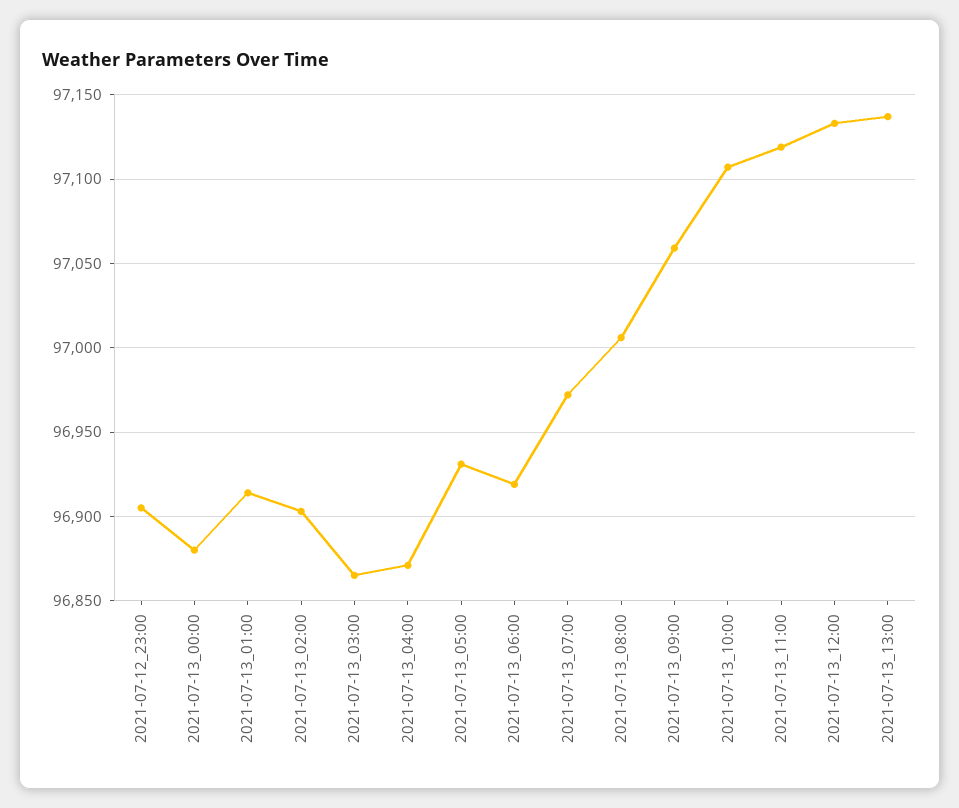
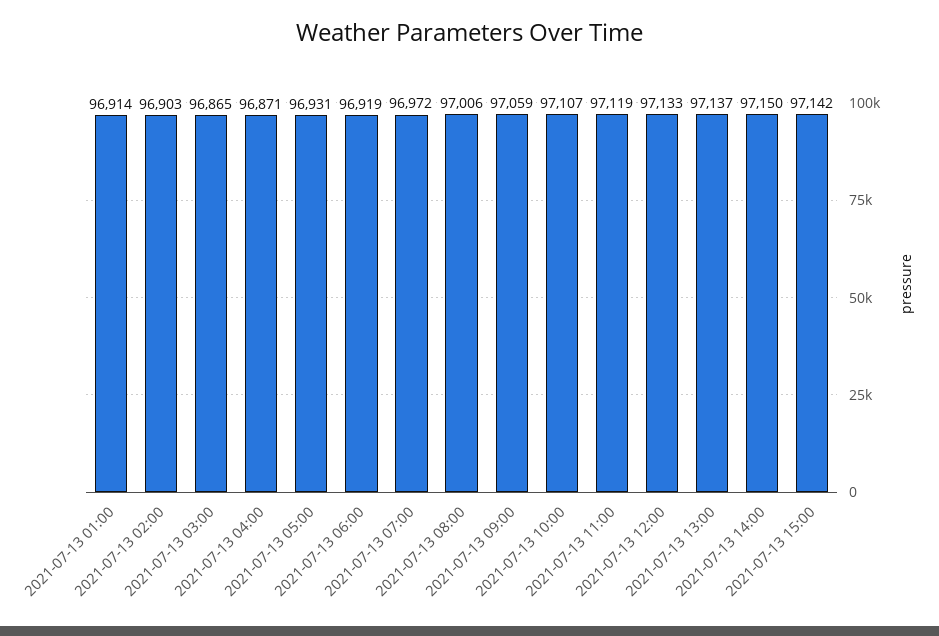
2021-07-12_23:00: 96905 -> none
2021-07-13_00:00: 96880 -> none
2021-07-13 14:00: none -> 97150
2021-07-13 15:00: none -> 97142

